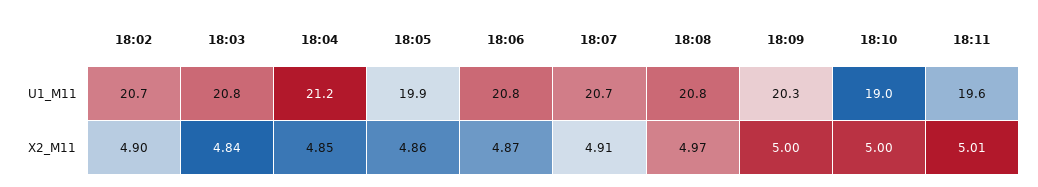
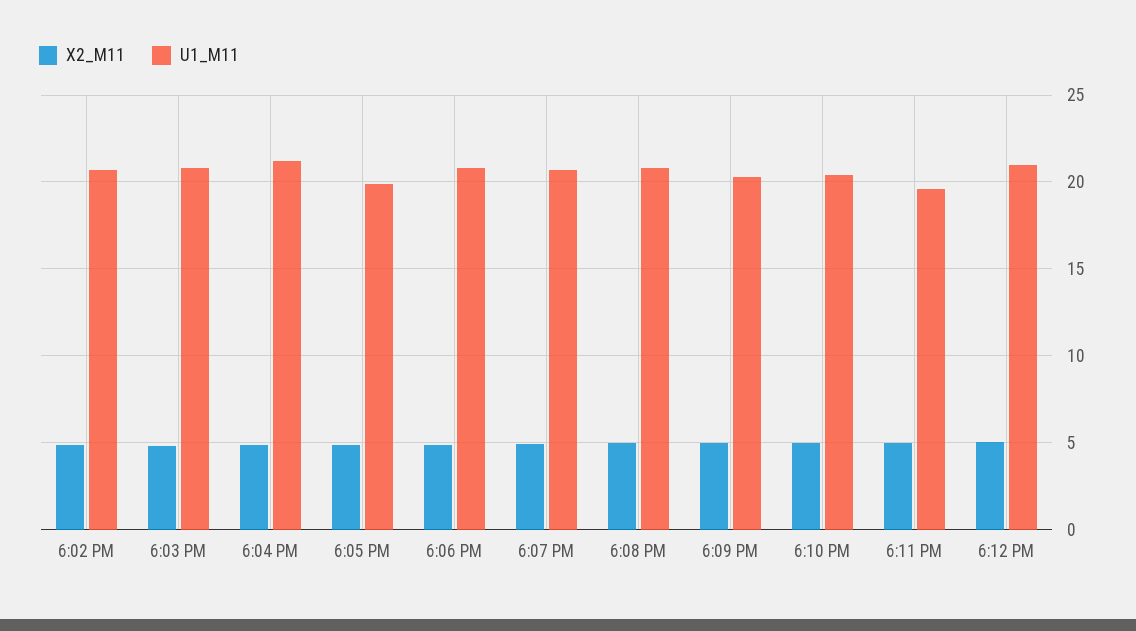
U1_M11, 18:10: 19 -> 20.5
X2_M11, 6:12 PM: none -> 5
U1_M11, 6:12 PM: none -> 21

